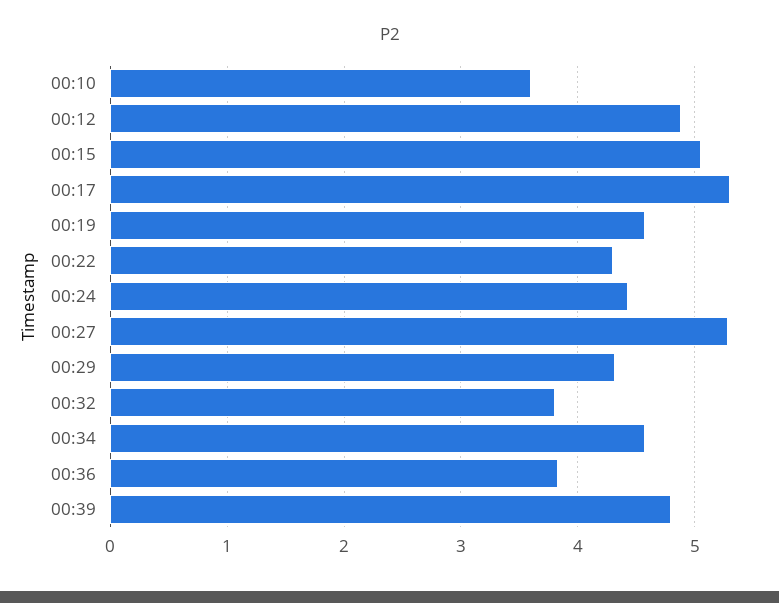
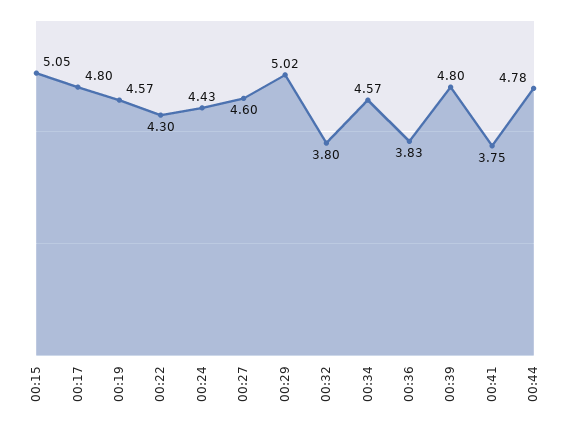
00:10: 3.6 -> none
00:12: 4.9 -> none
00:17: 5.3 -> 4.8
00:27: 5.3 -> 4.6
00:29: 4.3 -> 5.02
00:41: none -> 3.75
00:44: none -> 4.78

